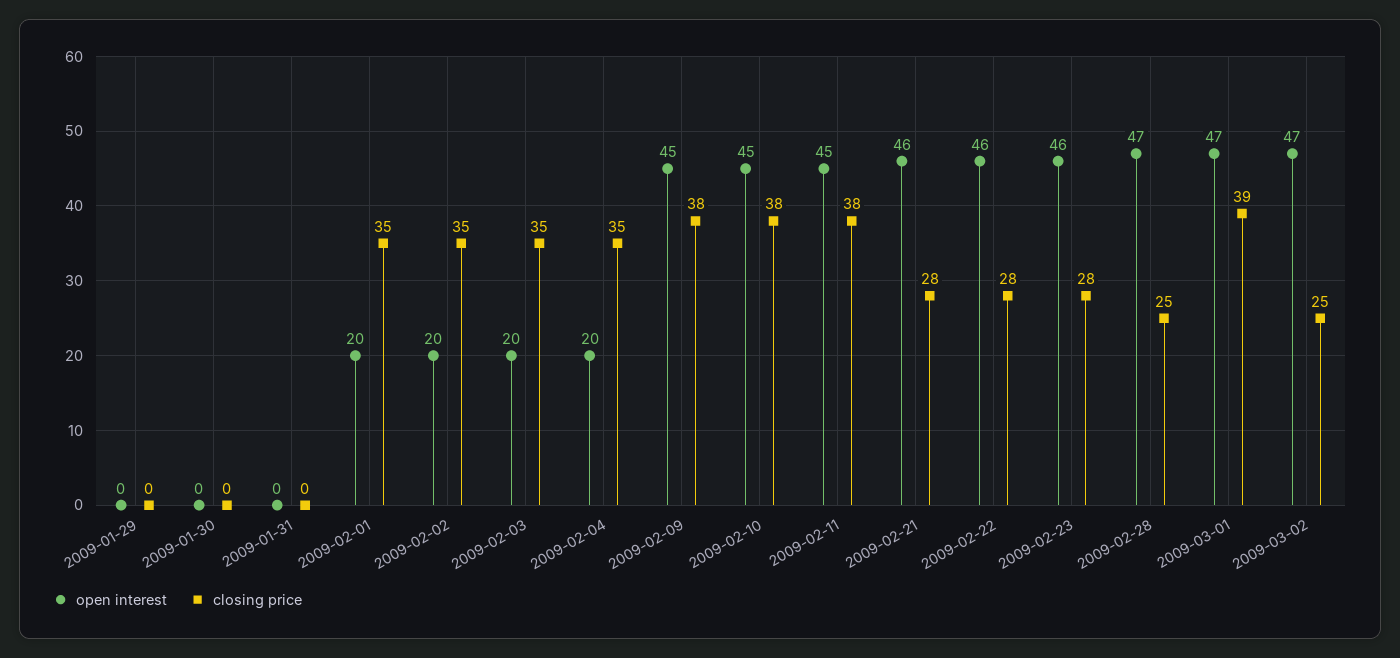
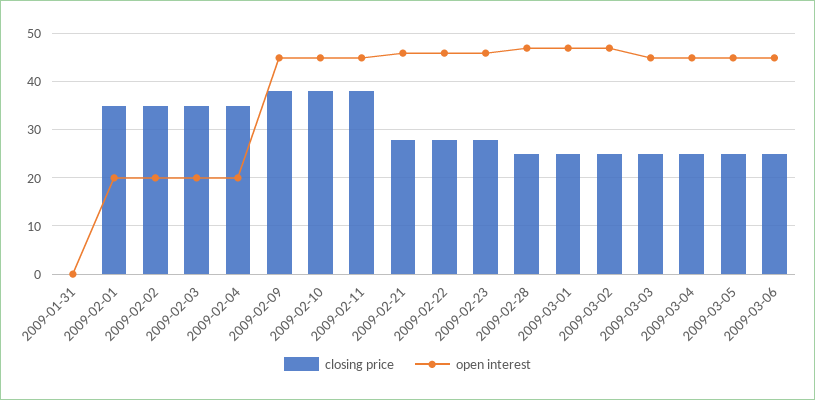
open interest, 2009-01-29: 0 -> none
closing price, 2009-01-29: 0 -> none
open interest, 2009-01-30: 0 -> none
closing price, 2009-01-30: 0 -> none
closing price, 2009-03-01: 39 -> 25
closing price, 2009-03-03: none -> 25
open interest, 2009-03-03: none -> 45
closing price, 2009-03-04: none -> 25
open interest, 2009-03-04: none -> 45
closing price, 2009-03-05: none -> 25
open interest, 2009-03-05: none -> 45
closing price, 2009-03-06: none -> 25
open interest, 2009-03-06: none -> 45

